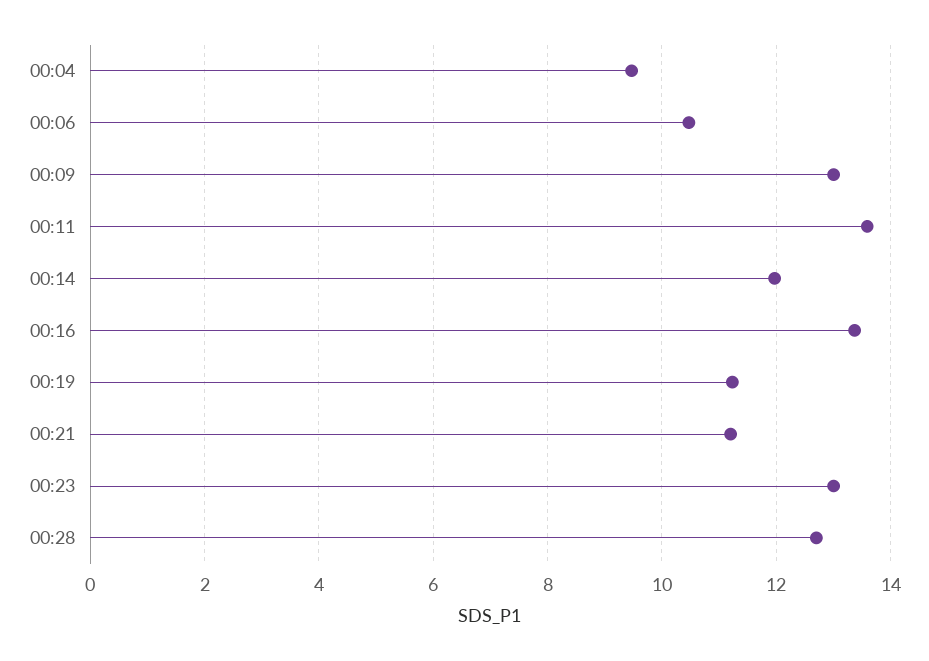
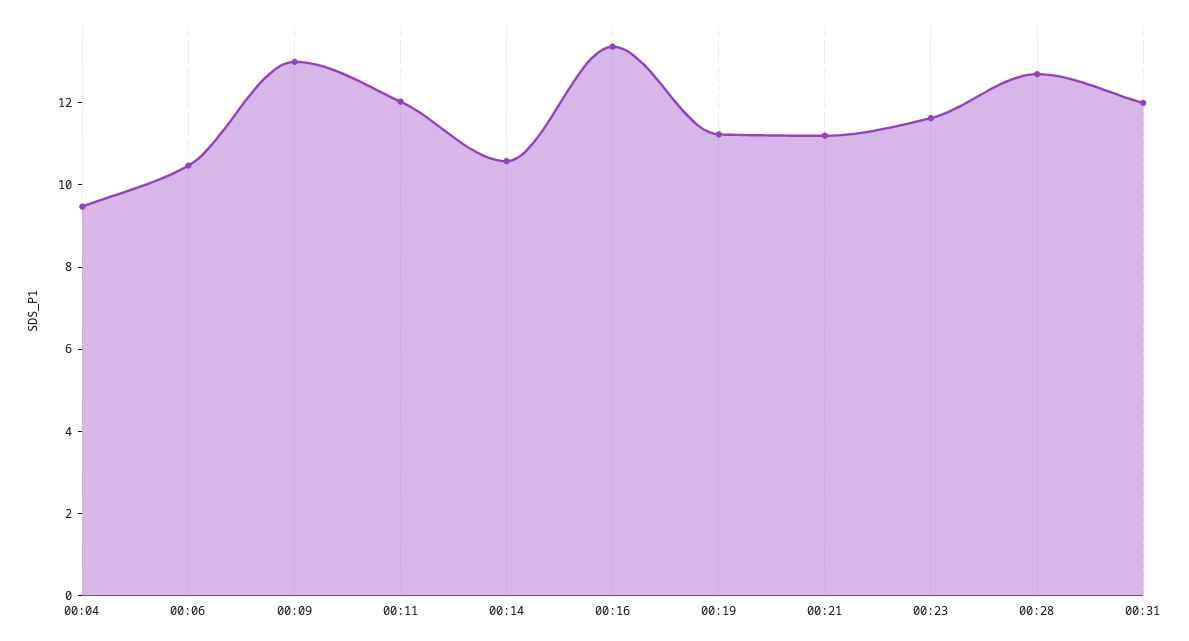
00:11: 13.6 -> 12
00:14: 12 -> 10.5
00:23: 13 -> 11.5
00:31: none -> 12

